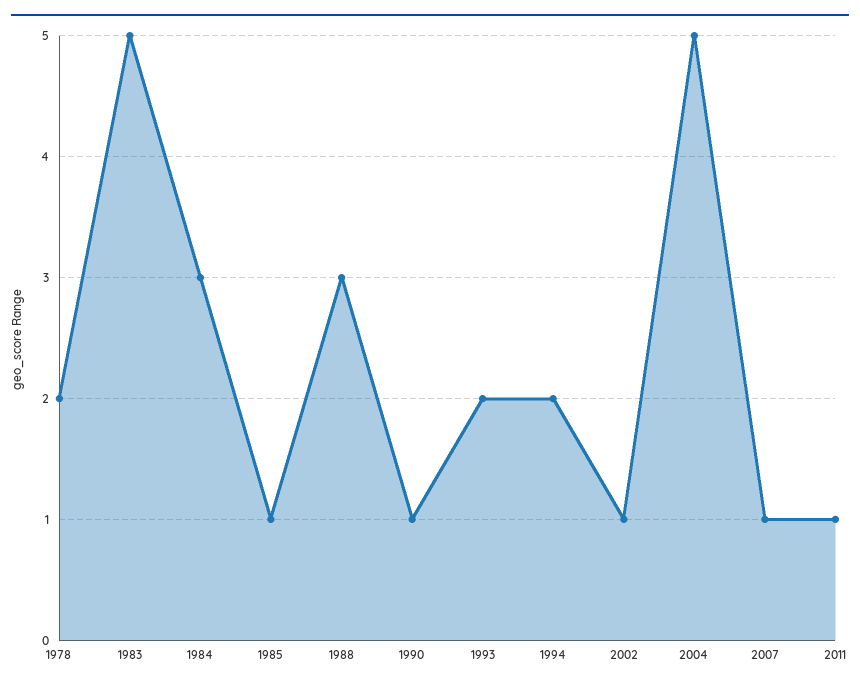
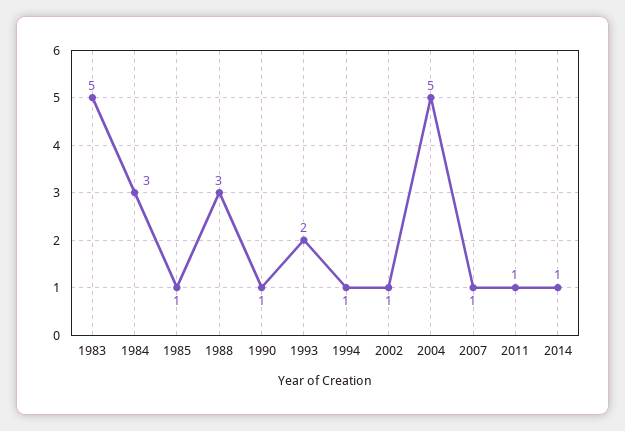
1978: 2 -> none
1994: 2 -> 1
2014: none -> 1

